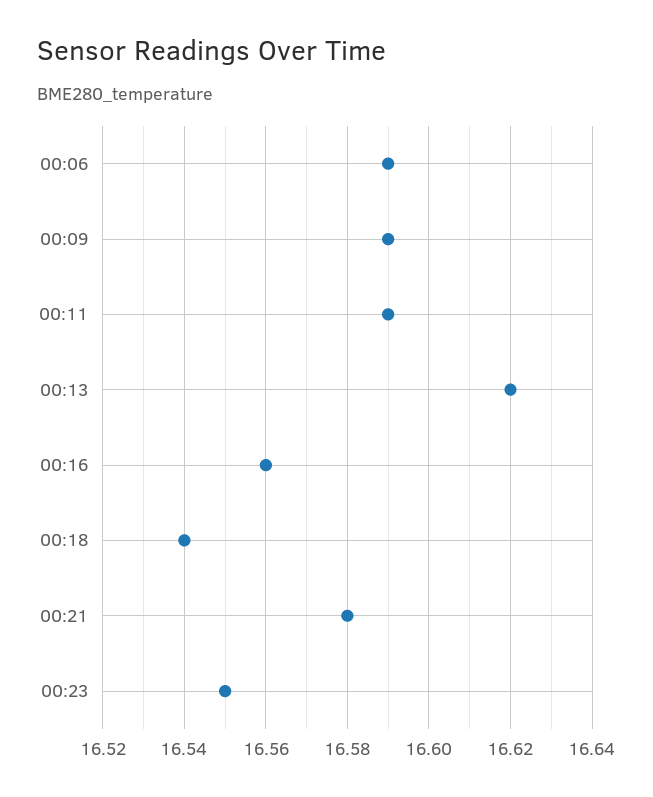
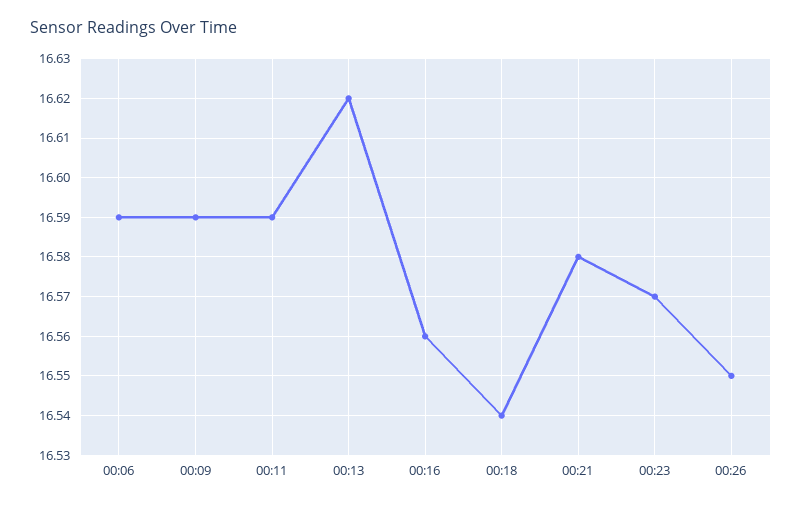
00:23: 16.55 -> 16.57
00:26: none -> 16.55

